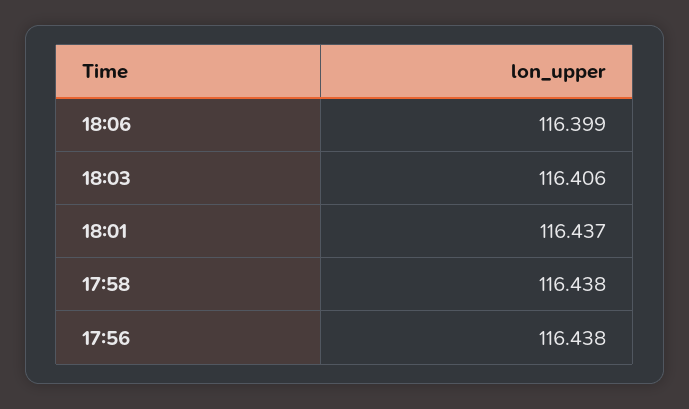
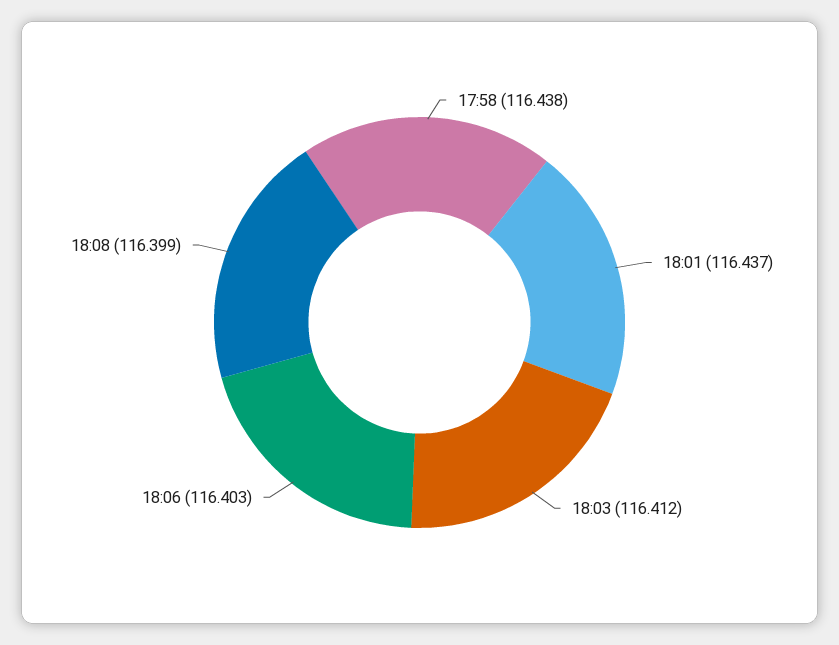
18:06: 116.399 -> 116.403
18:03: 116.406 -> 116.412
17:56: 116.438 -> none
18:08: none -> 116.399

